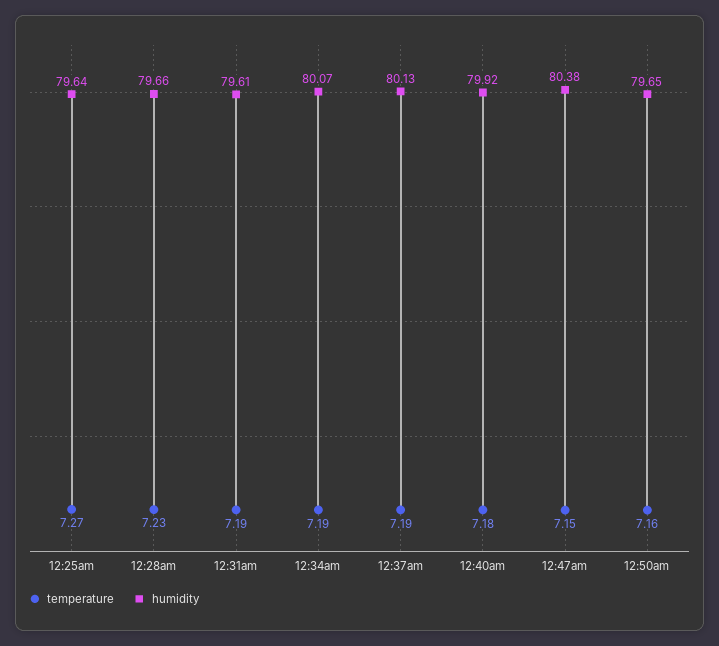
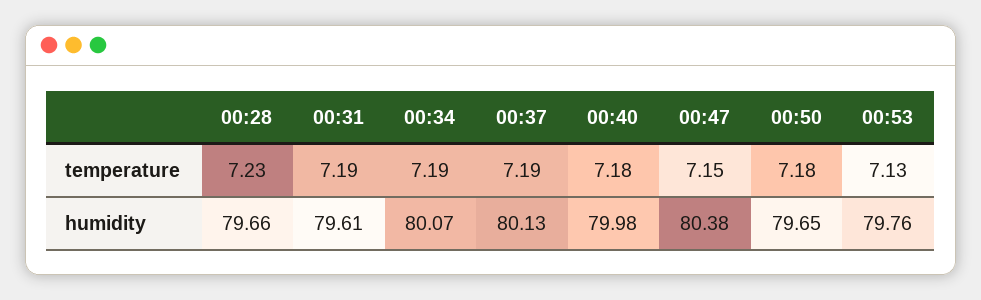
temperature, 12:25am: 7.27 -> none
humidity, 12:25am: 79.64 -> none
humidity, 12:40am: 79.92 -> 79.98
temperature, 12:50am: 7.16 -> 7.18
temperature, 00:53: none -> 7.13
humidity, 00:53: none -> 79.76

